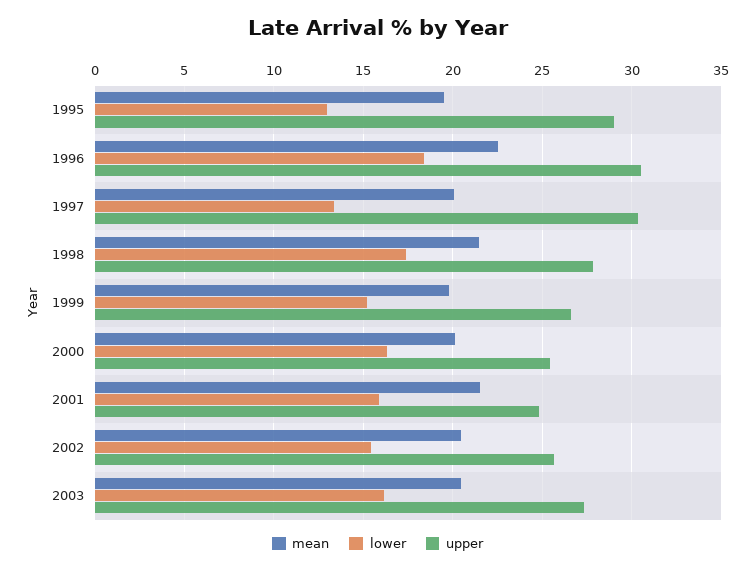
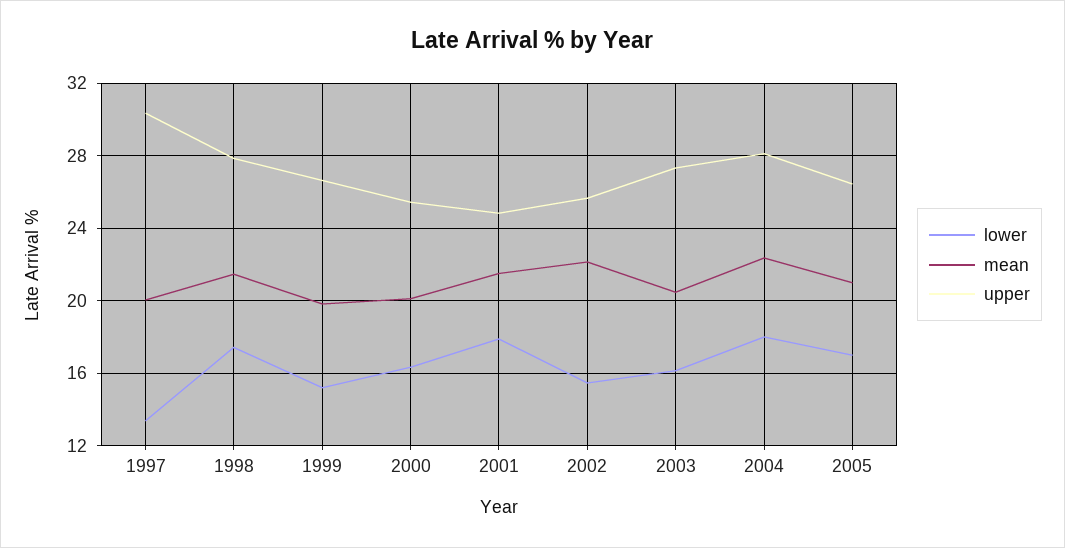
mean, 1995: 19.5 -> none
lower, 1995: 13 -> none
upper, 1995: 29 -> none
mean, 1996: 22.5 -> none
lower, 1996: 18.5 -> none
upper, 1996: 30.5 -> none
lower, 2001: 16 -> 18
mean, 2002: 20.5 -> 22
lower, 2004: none -> 18
mean, 2004: none -> 22.5
upper, 2004: none -> 28
lower, 2005: none -> 17
mean, 2005: none -> 21
upper, 2005: none -> 26.5

